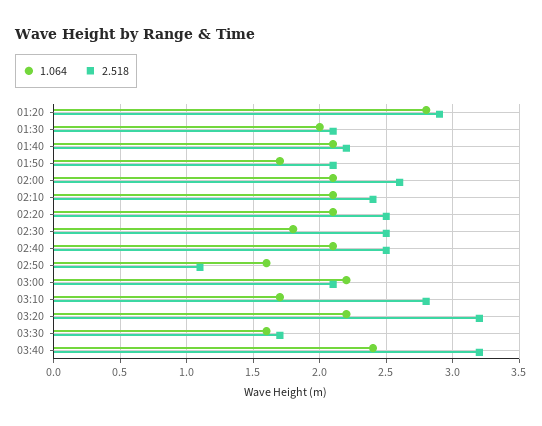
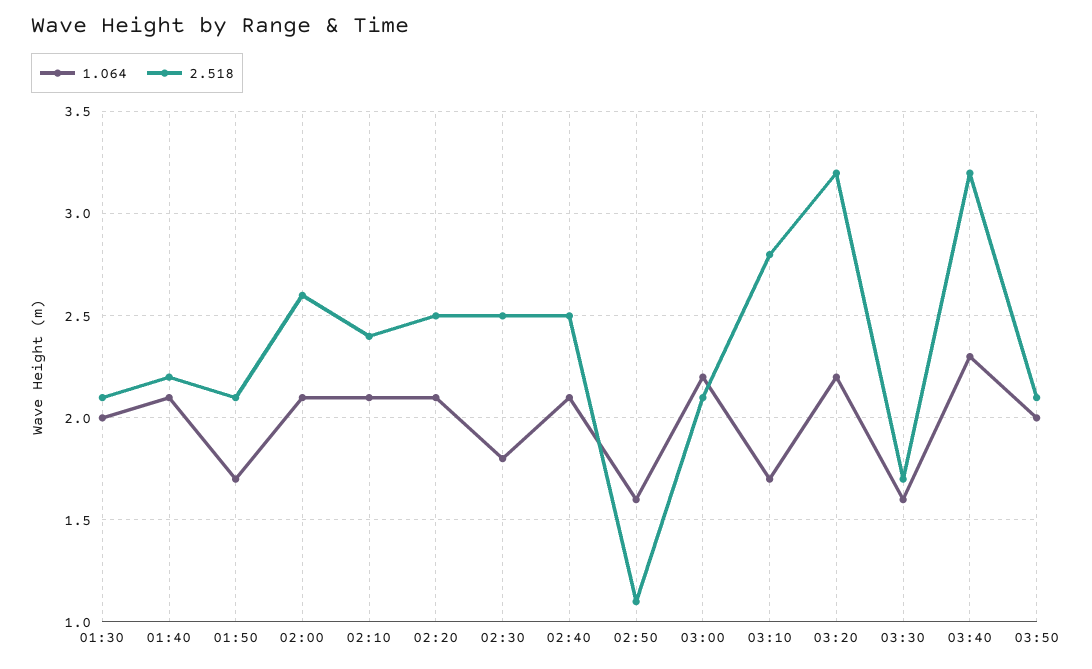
1.064, 01:20: 2.8 -> none
2.518, 01:20: 2.9 -> none
1.064, 03:40: 2.4 -> 2.3
1.064, 03:50: none -> 2
2.518, 03:50: none -> 2.1

